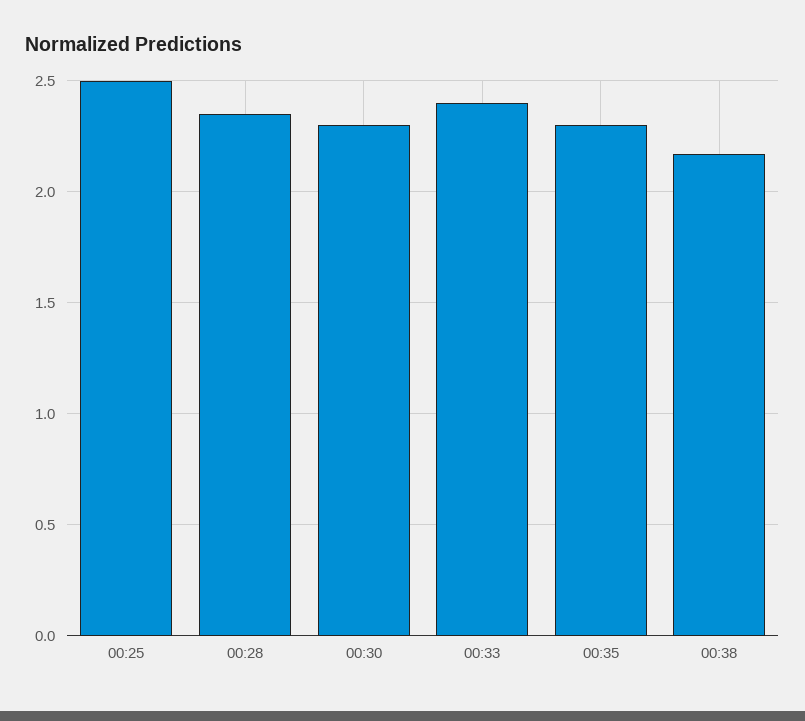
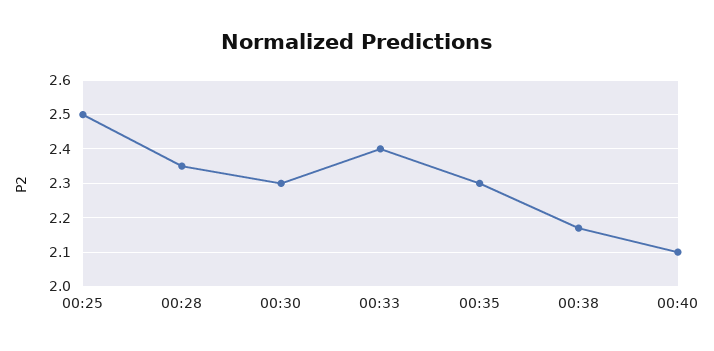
00:40: none -> 2.1

